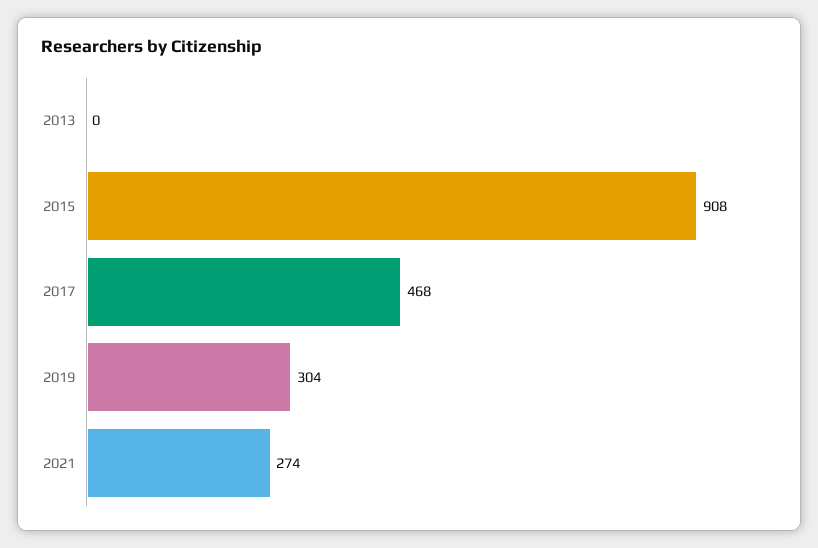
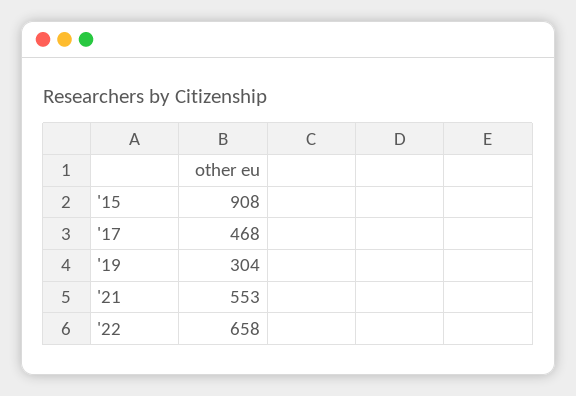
2013: 0 -> none
2021: 274 -> 553
'22: none -> 658

